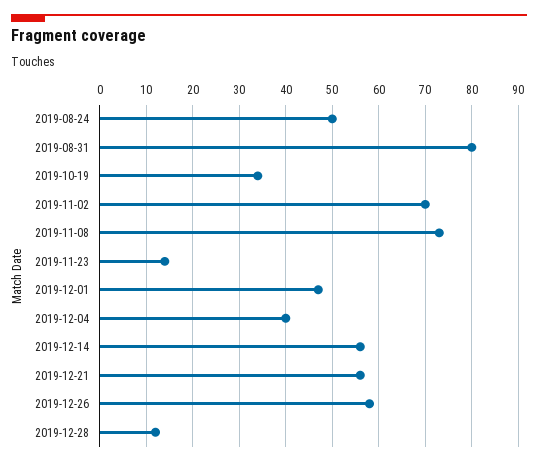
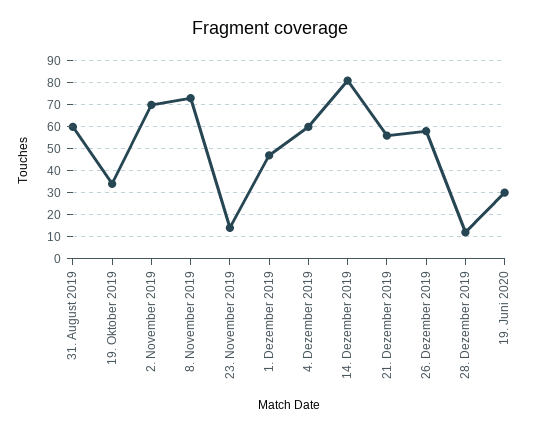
2019-08-24: 50 -> none
2019-08-31: 80 -> 60
2019-12-04: 40 -> 60
2019-12-14: 55 -> 80
19. Juni 2020: none -> 30

